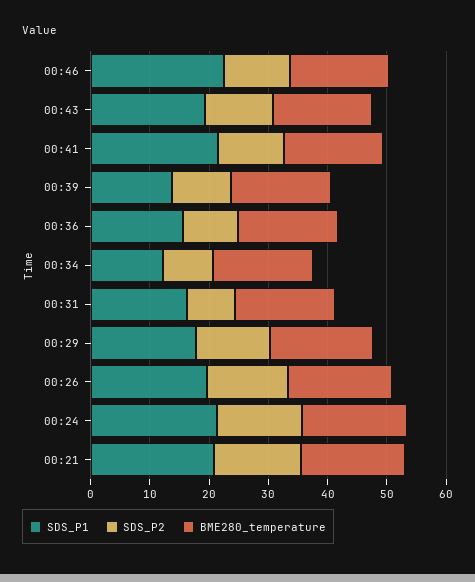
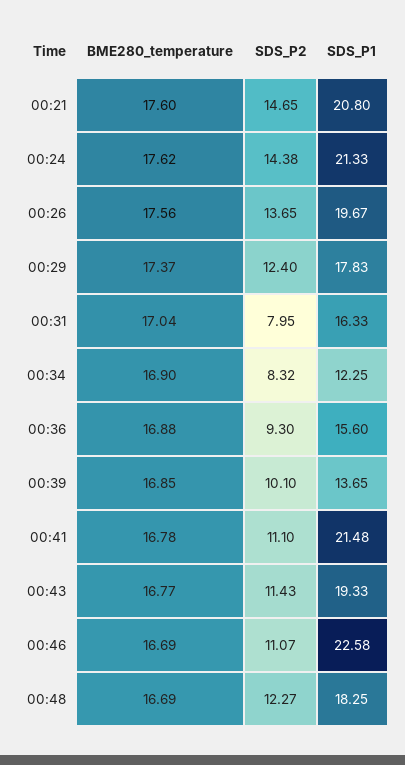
BME280_temperature, 00:48: none -> 16.69
SDS_P2, 00:48: none -> 12.27
SDS_P1, 00:48: none -> 18.25

